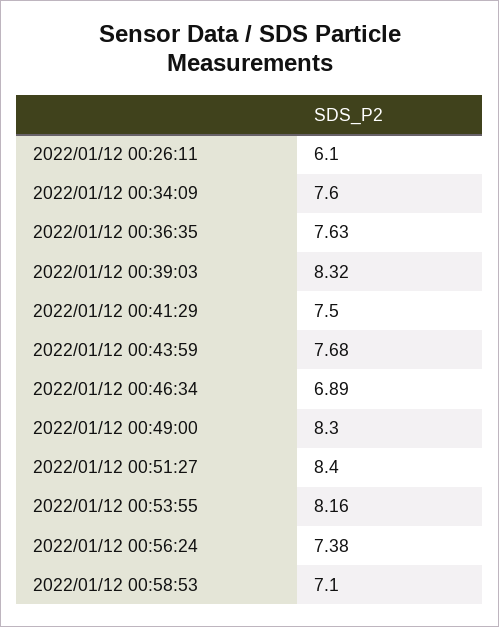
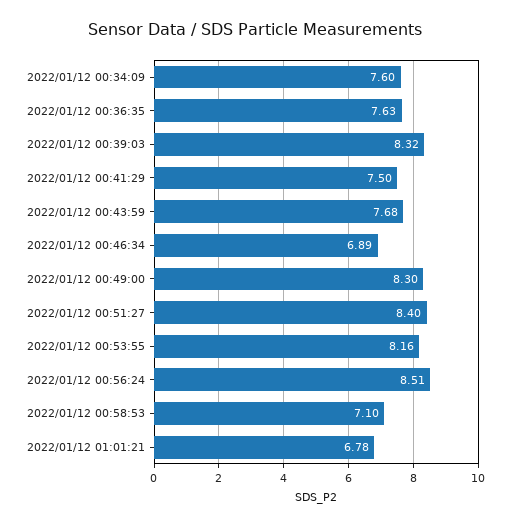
2022/01/12 00:26:11: 6.1 -> none
2022/01/12 00:56:24: 7.38 -> 8.51
2022/01/12 01:01:21: none -> 6.78

